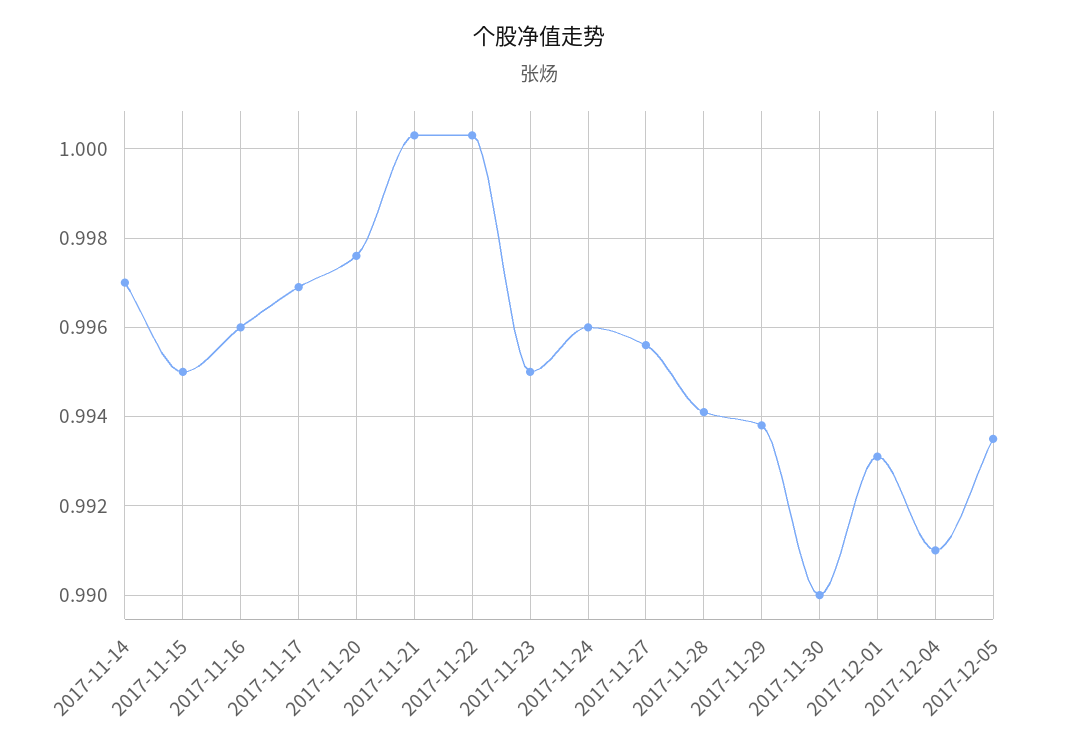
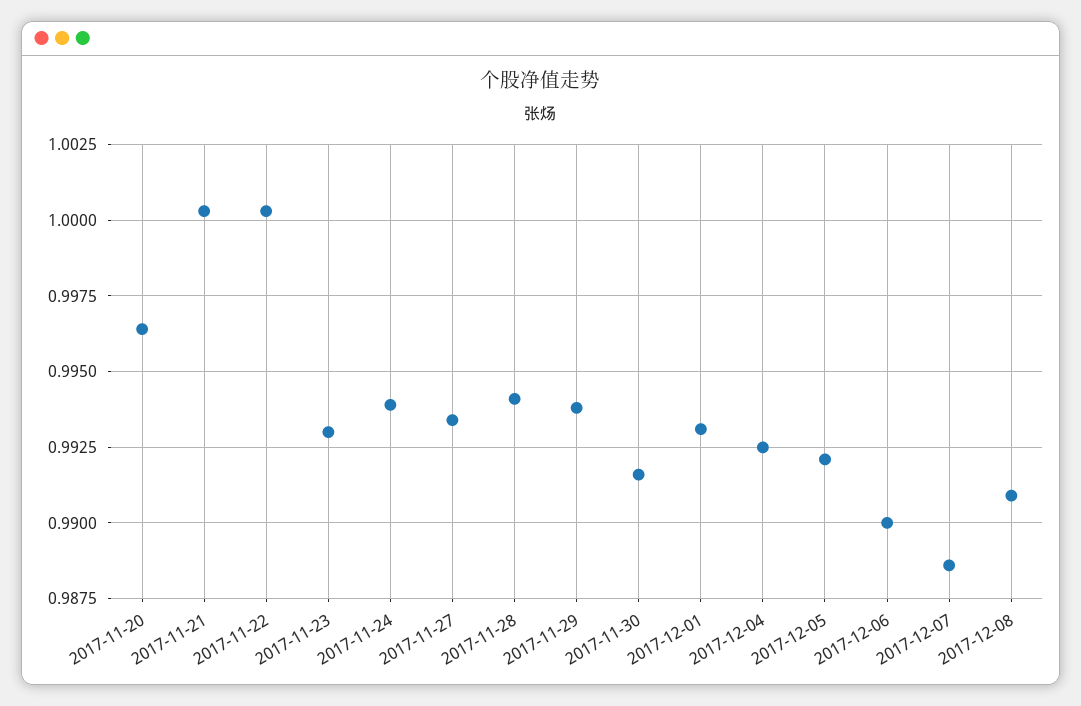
2017-11-14: 0.997 -> none
2017-11-15: 0.995 -> none
2017-11-16: 0.996 -> none
2017-11-17: 0.997 -> none
2017-11-20: 0.9975 -> 0.9965
2017-11-23: 0.995 -> 0.993
2017-11-24: 0.996 -> 0.994
2017-11-27: 0.9955 -> 0.9935
2017-11-30: 0.99 -> 0.9915
2017-12-04: 0.991 -> 0.9925
2017-12-05: 0.9935 -> 0.992
2017-12-06: none -> 0.99
2017-12-07: none -> 0.9885
2017-12-08: none -> 0.991

